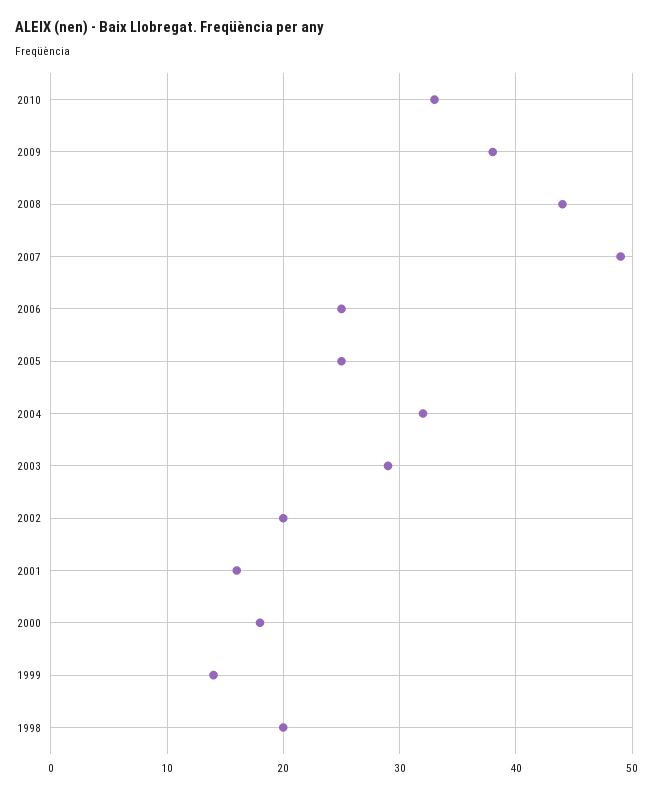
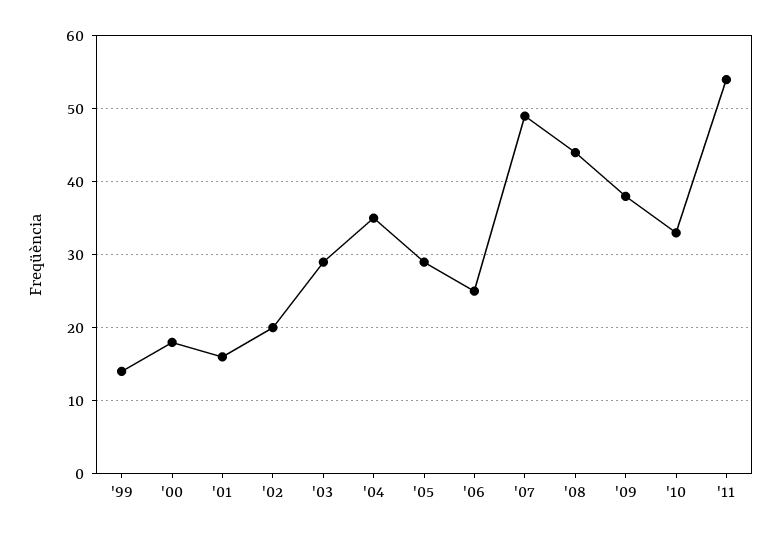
2005: 25 -> 29
2004: 32 -> 35
1998: 20 -> none
'11: none -> 54

